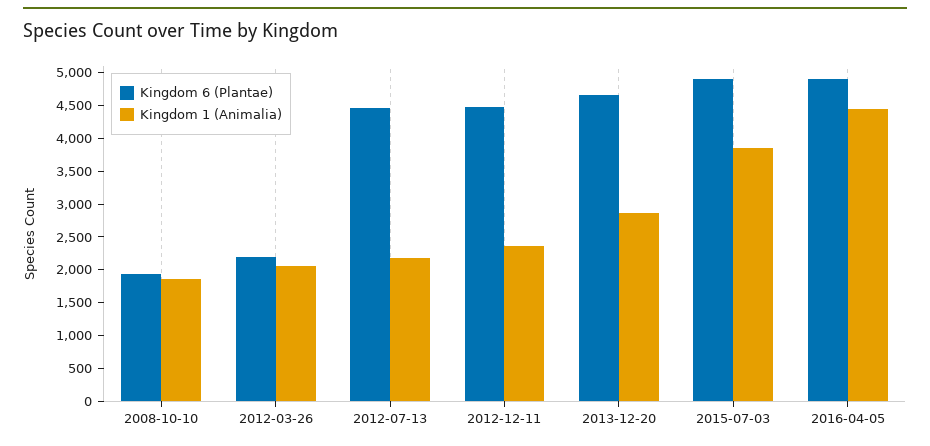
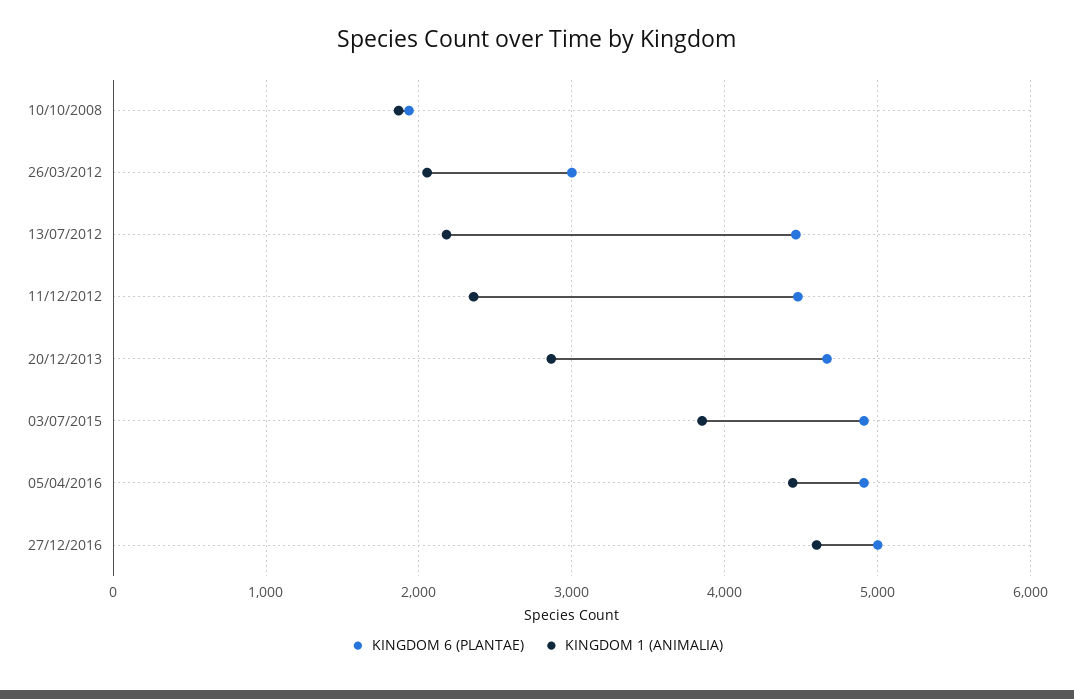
Kingdom 6 (Plantae), 2012-03-26: 2250 -> 3000
Kingdom 6 (Plantae), 27/12/2016: none -> 5000
Kingdom 1 (Animalia), 27/12/2016: none -> 4600

